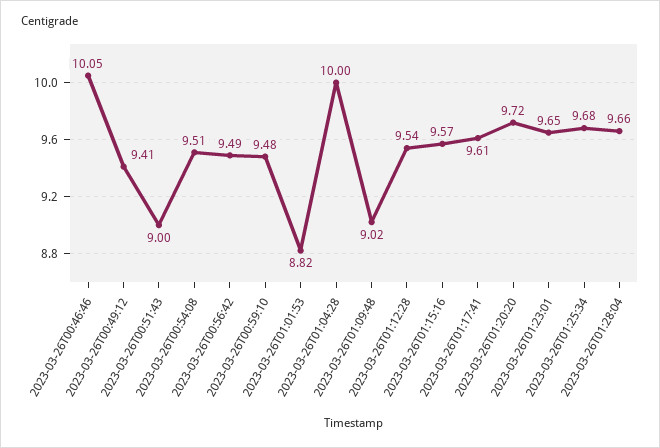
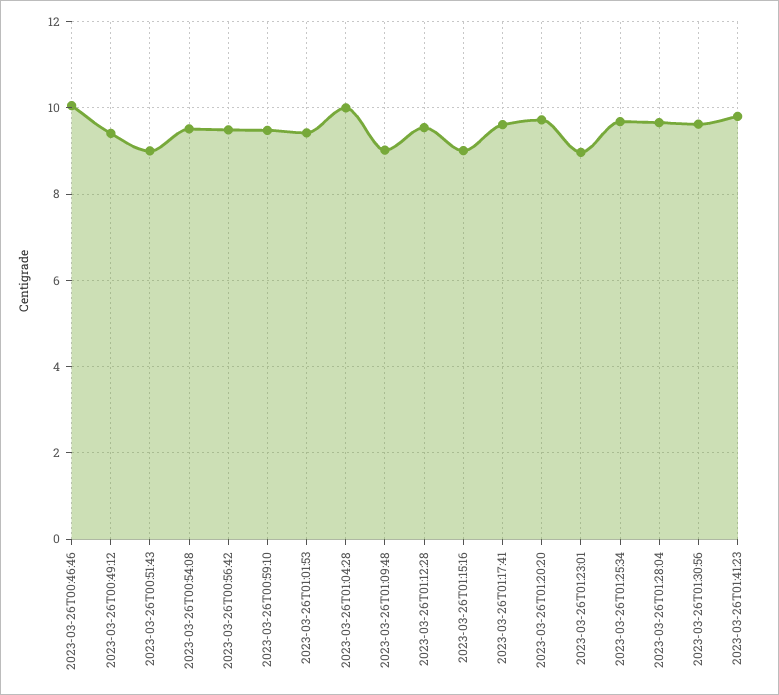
2023-03-26T01:01:53: 8.82 -> 9.4
2023-03-26T01:15:16: 9.57 -> 9
2023-03-26T01:23:01: 9.65 -> 9
2023-03-26T01:30:56: none -> 9.6
2023-03-26T01:41:23: none -> 9.8

